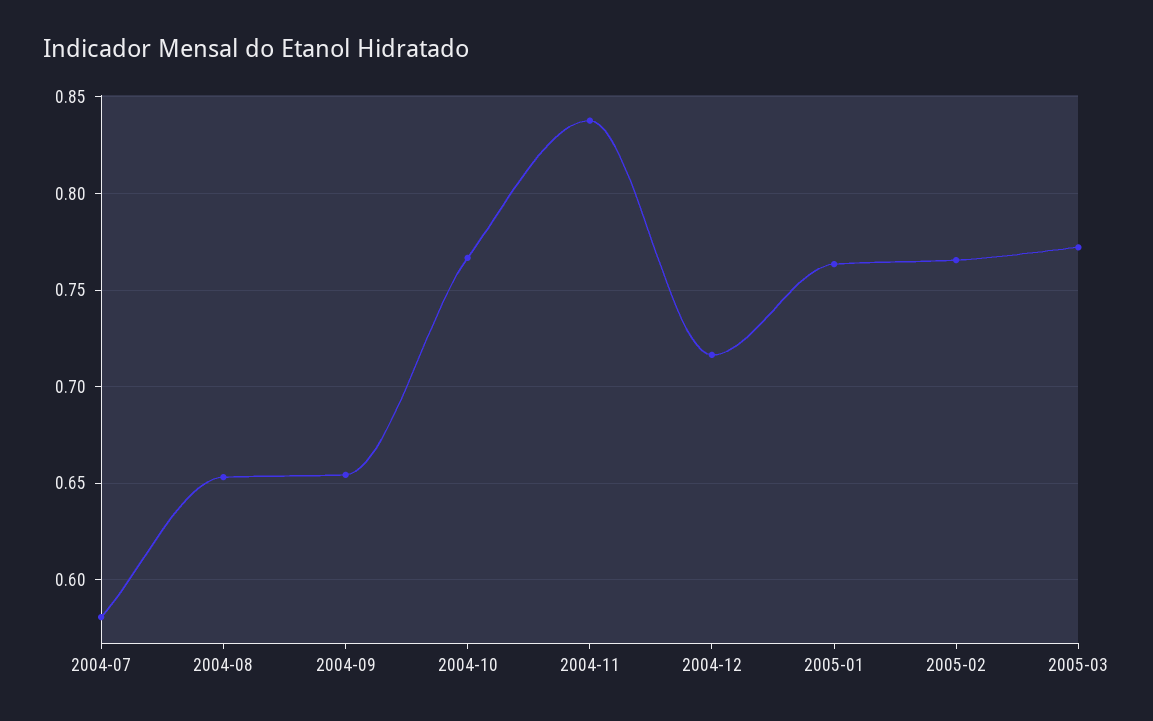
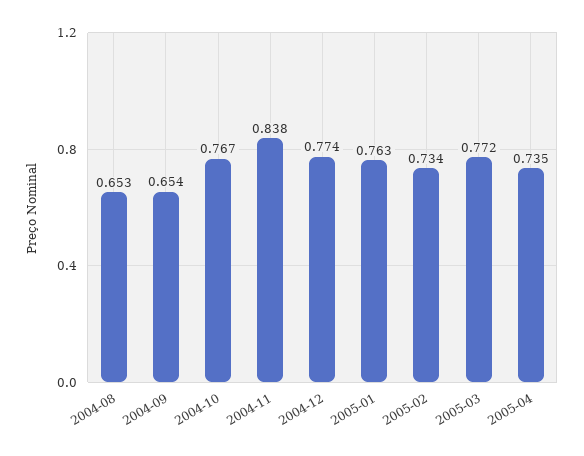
2004-07: 0.58 -> none
2004-12: 0.715 -> 0.774
2005-02: 0.765 -> 0.734
2005-04: none -> 0.735

